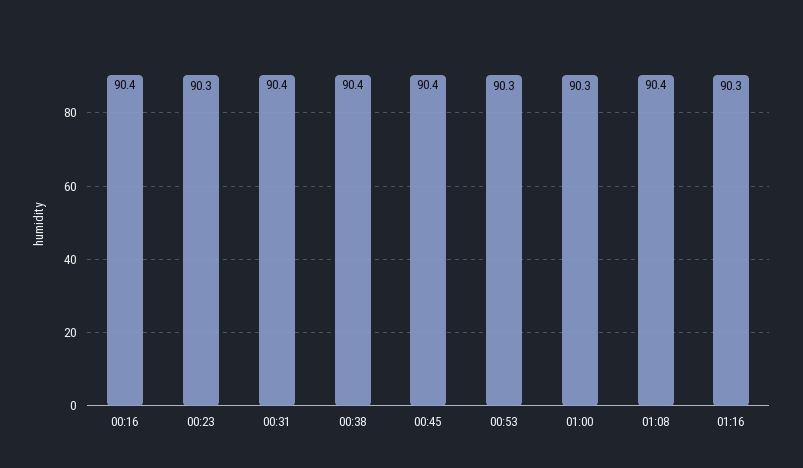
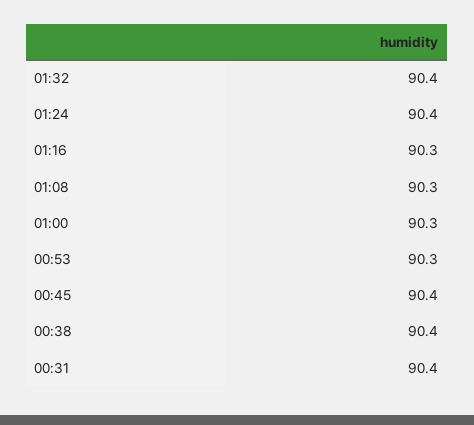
00:16: 90.4 -> none
00:23: 90.3 -> none
01:08: 90.4 -> 90.3
01:32: none -> 90.4
01:24: none -> 90.4

